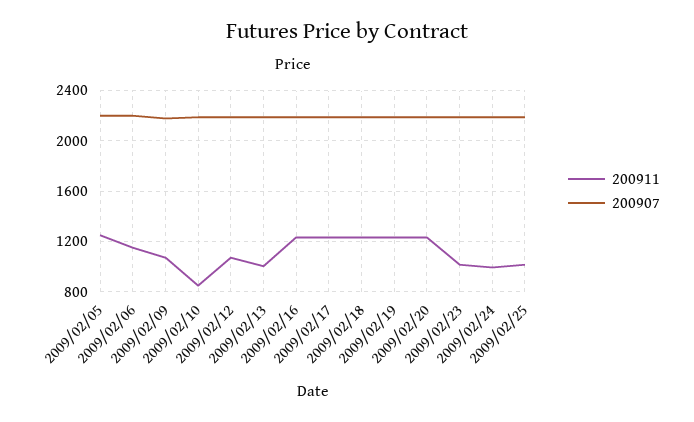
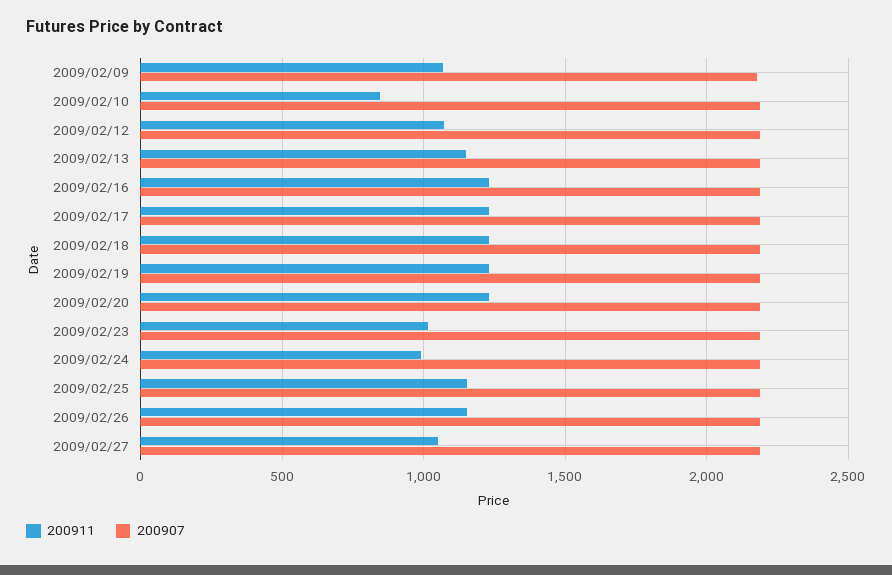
200911, 2009/02/05: 1250 -> none
200907, 2009/02/05: 2200 -> none
200911, 2009/02/06: 1150 -> none
200907, 2009/02/06: 2200 -> none
200911, 2009/02/13: 1000 -> 1150
200911, 2009/02/25: 1000 -> 1150
200911, 2009/02/26: none -> 1150
200907, 2009/02/26: none -> 2200
200911, 2009/02/27: none -> 1050
200907, 2009/02/27: none -> 2200

